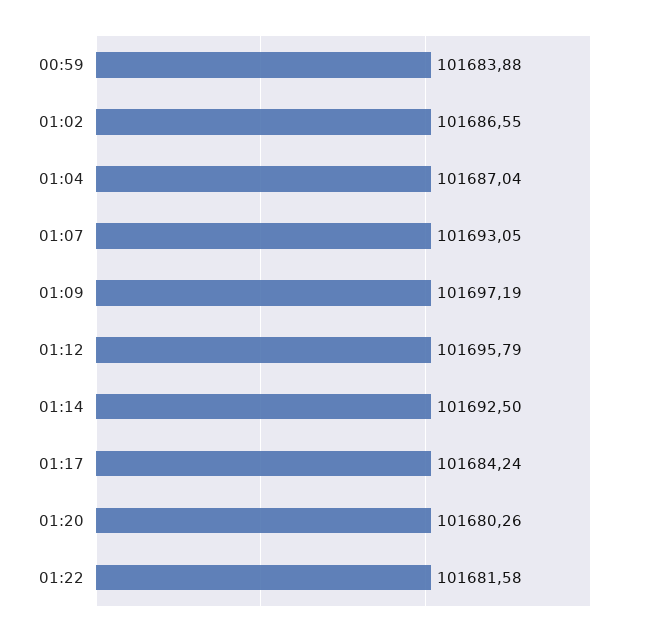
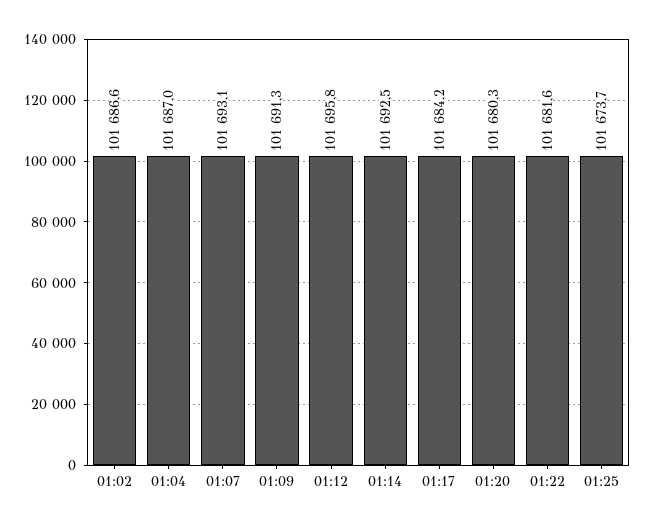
00:59: 101683.88 -> none
01:09: 101697.19 -> 101691.3
01:25: none -> 101673.7

